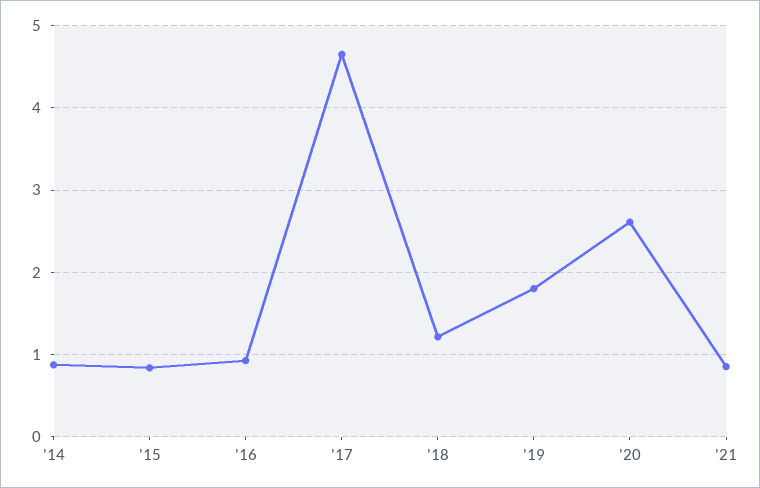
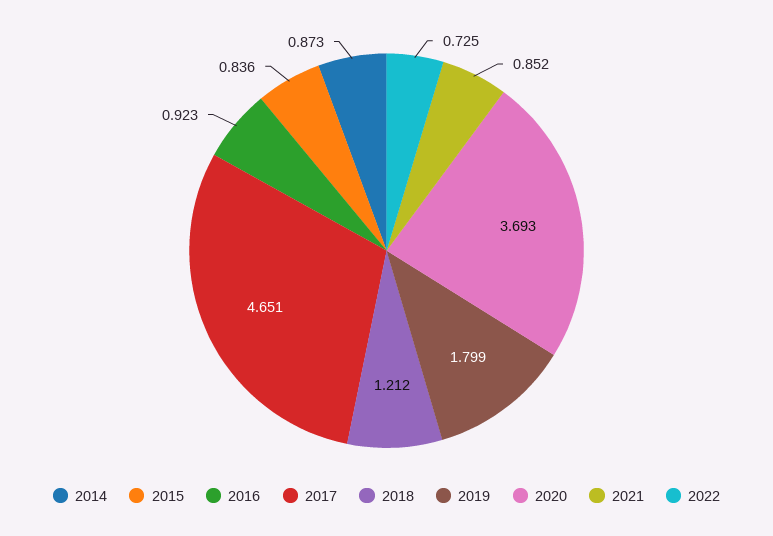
'20: 2.6 -> 3.693
2022: none -> 0.725

